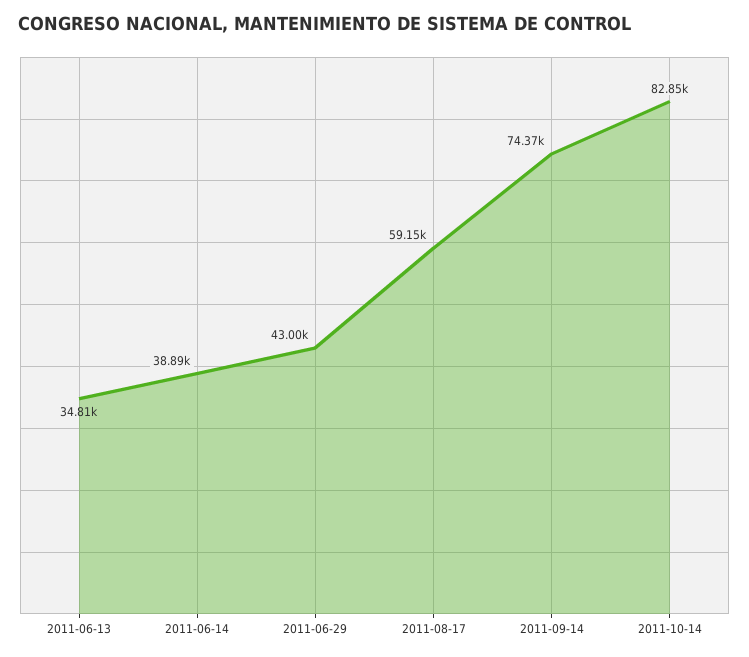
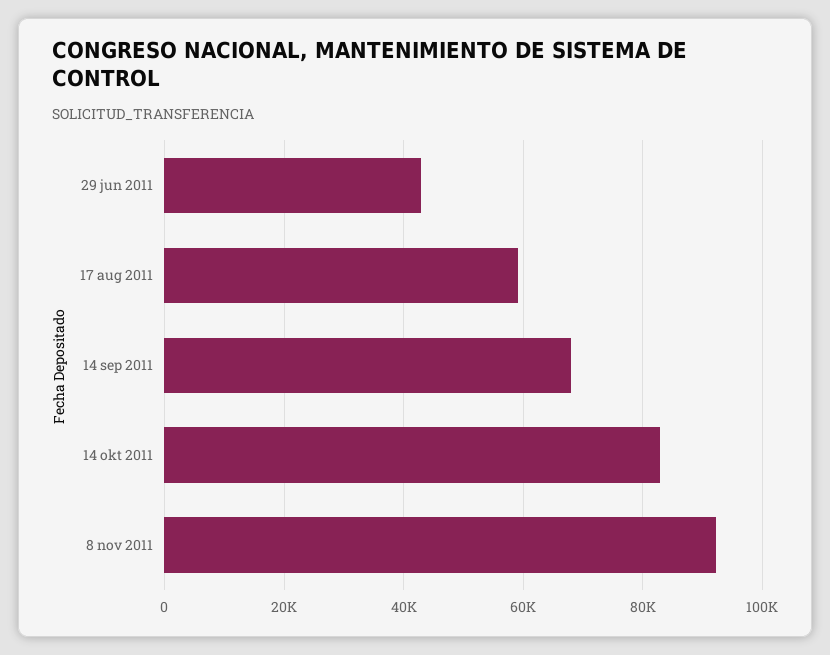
2011-06-13: 34810 -> none
2011-06-14: 38890 -> none
2011-09-14: 74370 -> 68000
8 nov 2011: none -> 92000

